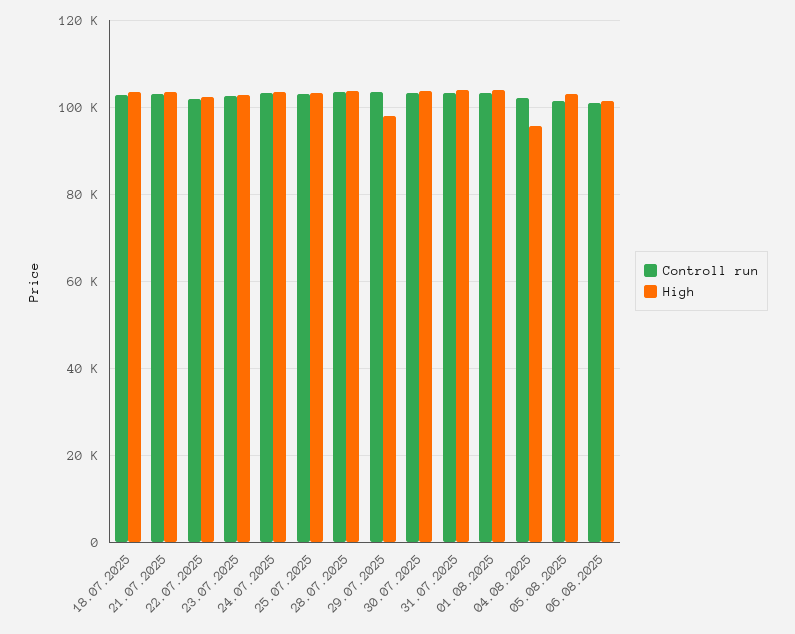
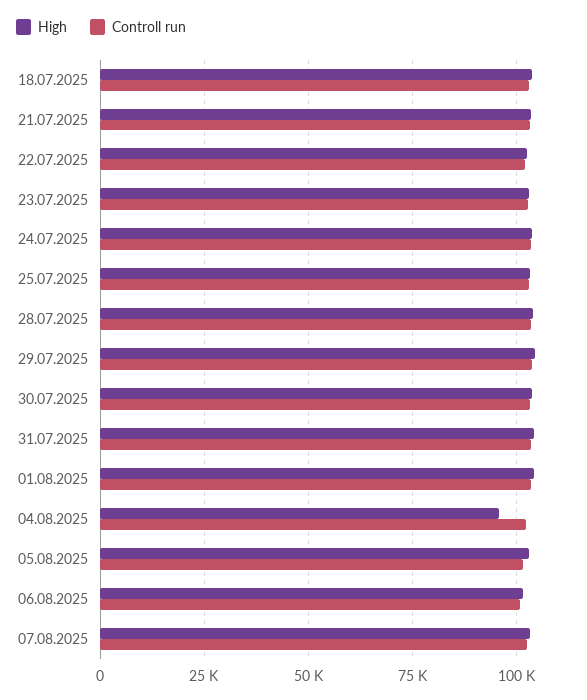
High, 29.07.2025: 98000 -> 105000
High, 07.08.2025: none -> 102500
Controll run, 07.08.2025: none -> 102500

